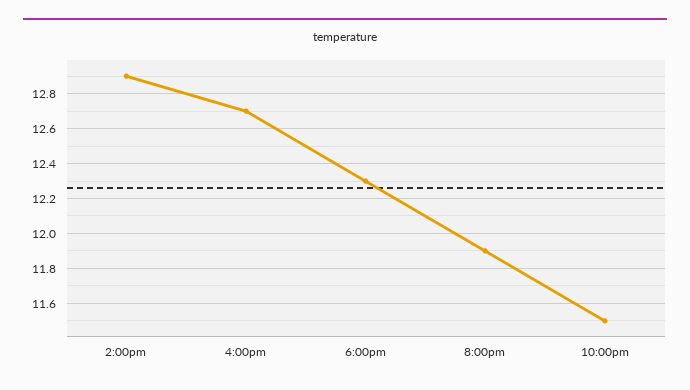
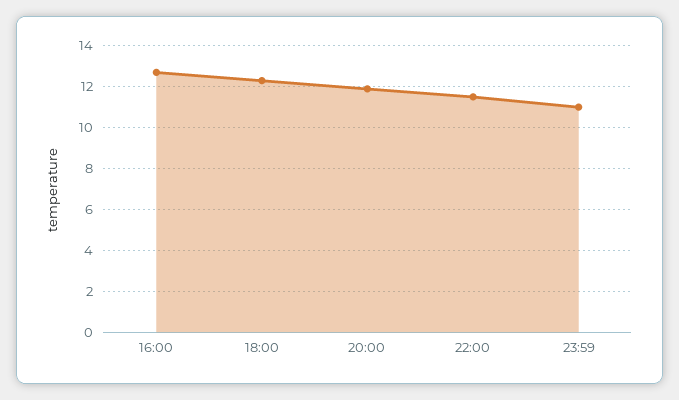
2:00pm: 12.9 -> none
23:59: none -> 11

